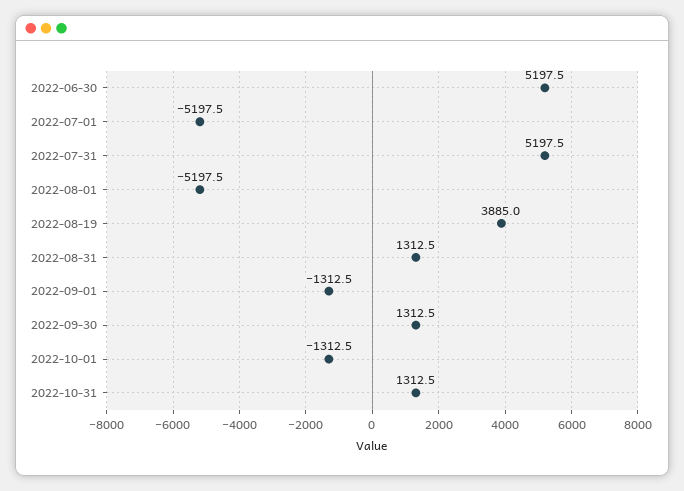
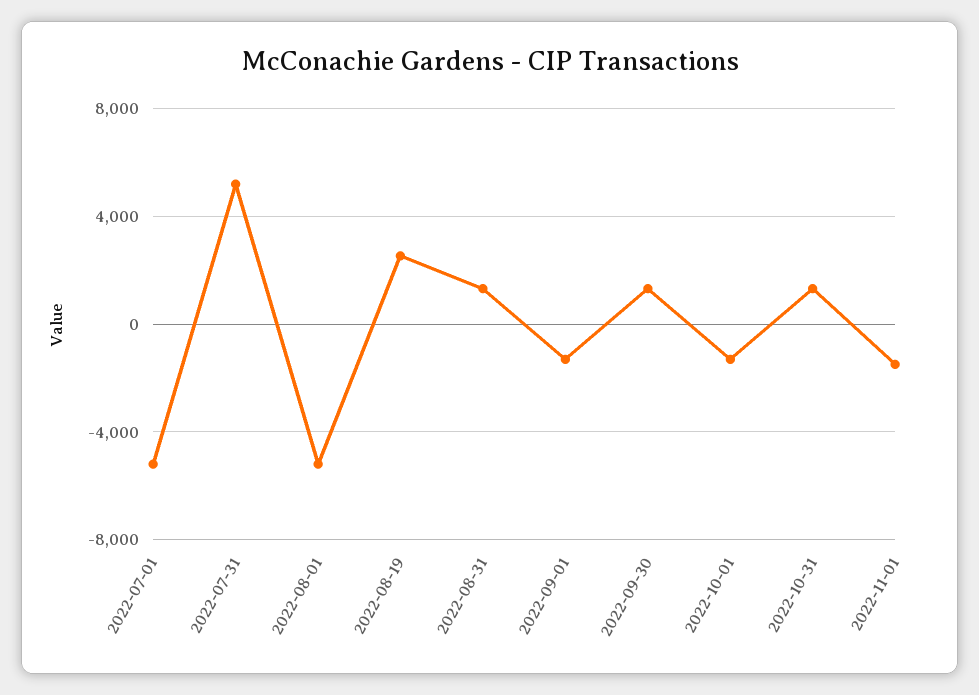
2022-06-30: 5197.5 -> none
2022-08-19: 3885 -> 2500
2022-11-01: none -> -1500

